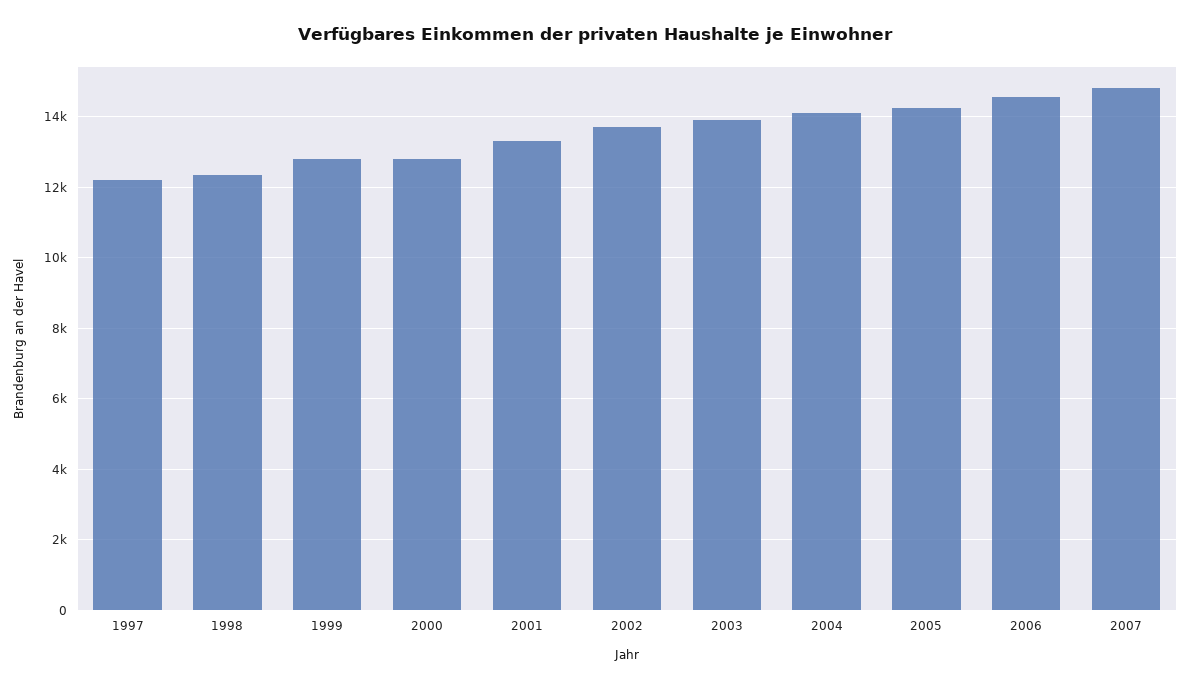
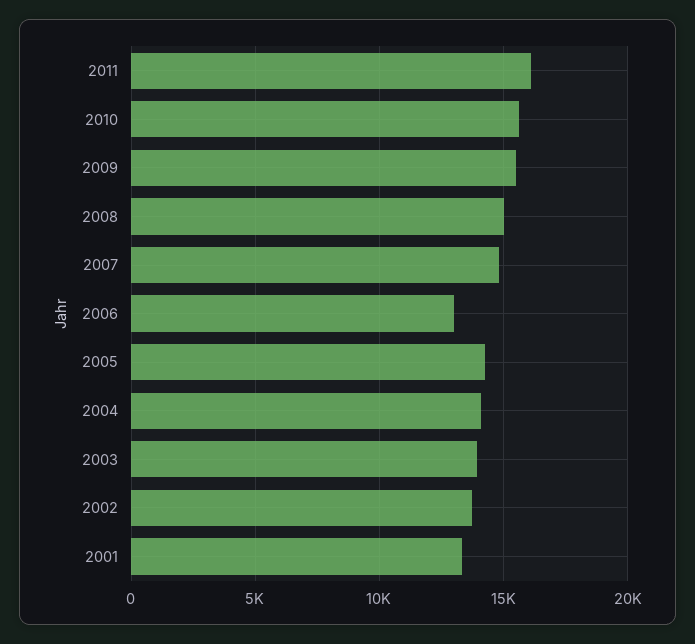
1997: 12200 -> none
1998: 12400 -> none
1999: 12800 -> none
2000: 12800 -> none
2006: 14600 -> 13000
2011: none -> 16000
2010: none -> 15500
2009: none -> 15500
2008: none -> 15000

